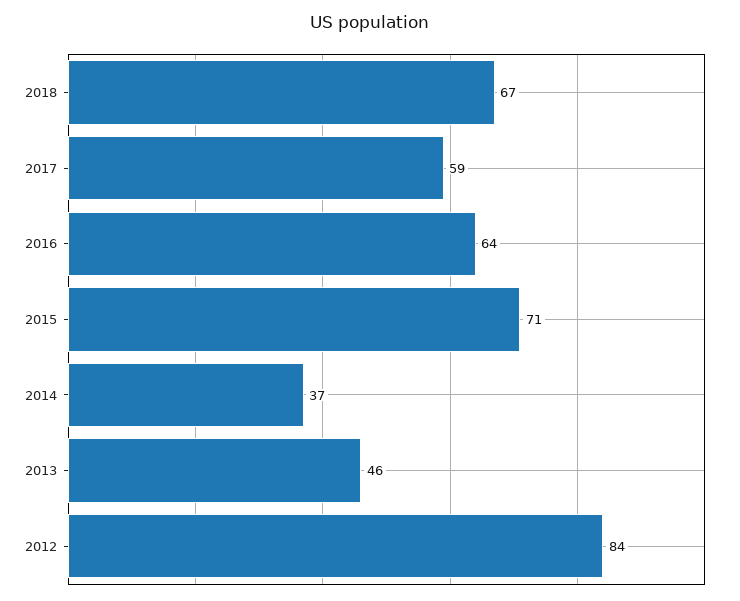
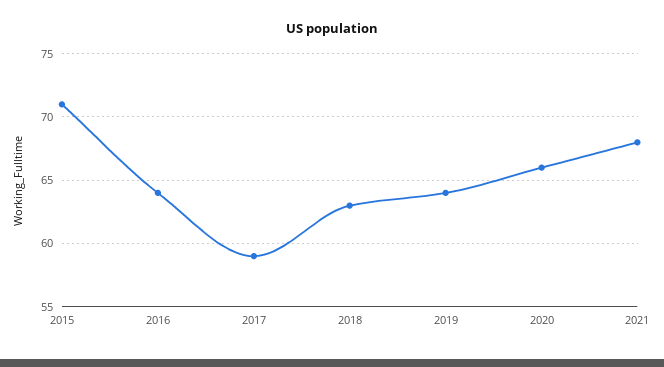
2018: 67 -> 63
2014: 37 -> none
2013: 46 -> none
2012: 84 -> none
2019: none -> 64
2020: none -> 66
2021: none -> 68

